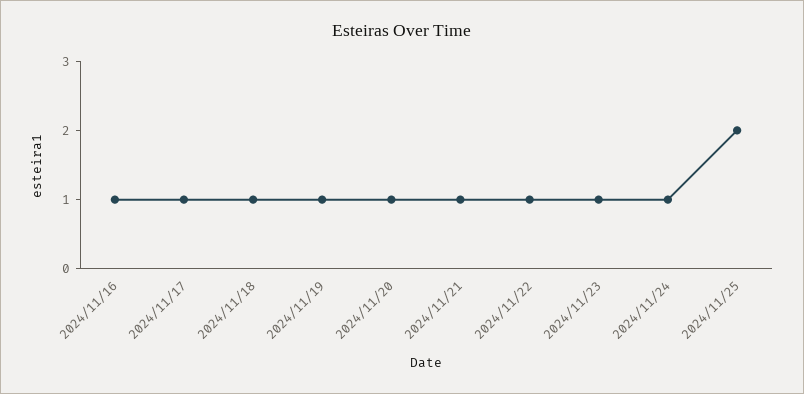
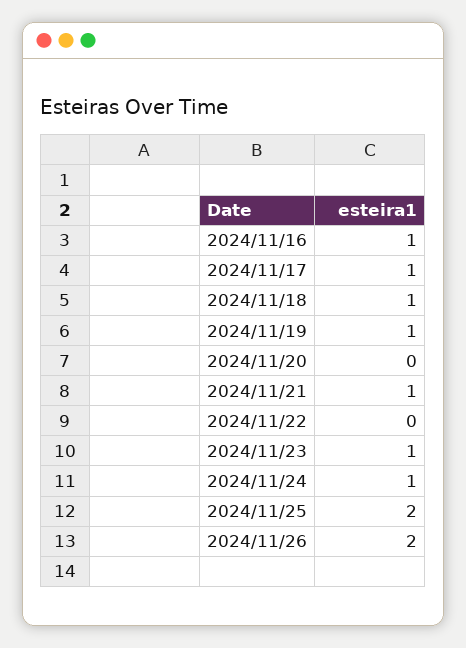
2024/11/20: 1 -> 0
2024/11/22: 1 -> 0
2024/11/26: none -> 2

